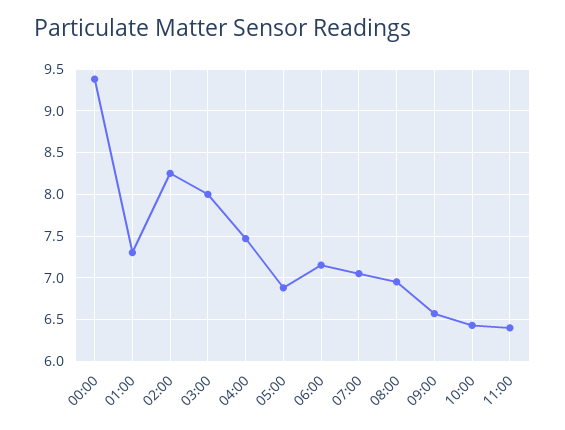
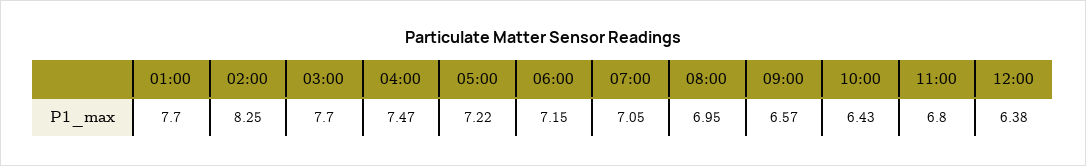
00:00: 9.4 -> none
01:00: 7.3 -> 7.7
03:00: 8 -> 7.7
05:00: 6.9 -> 7.22
11:00: 6.4 -> 6.8
12:00: none -> 6.38

